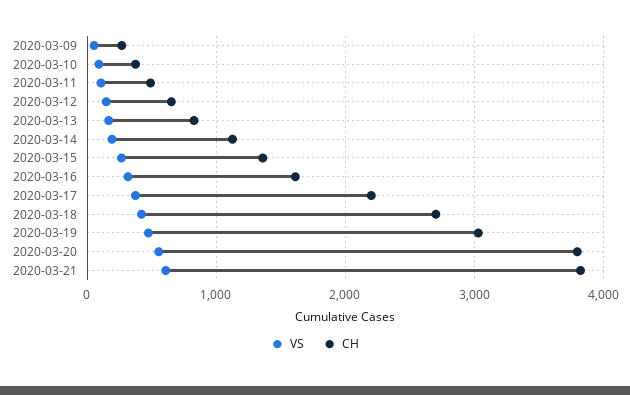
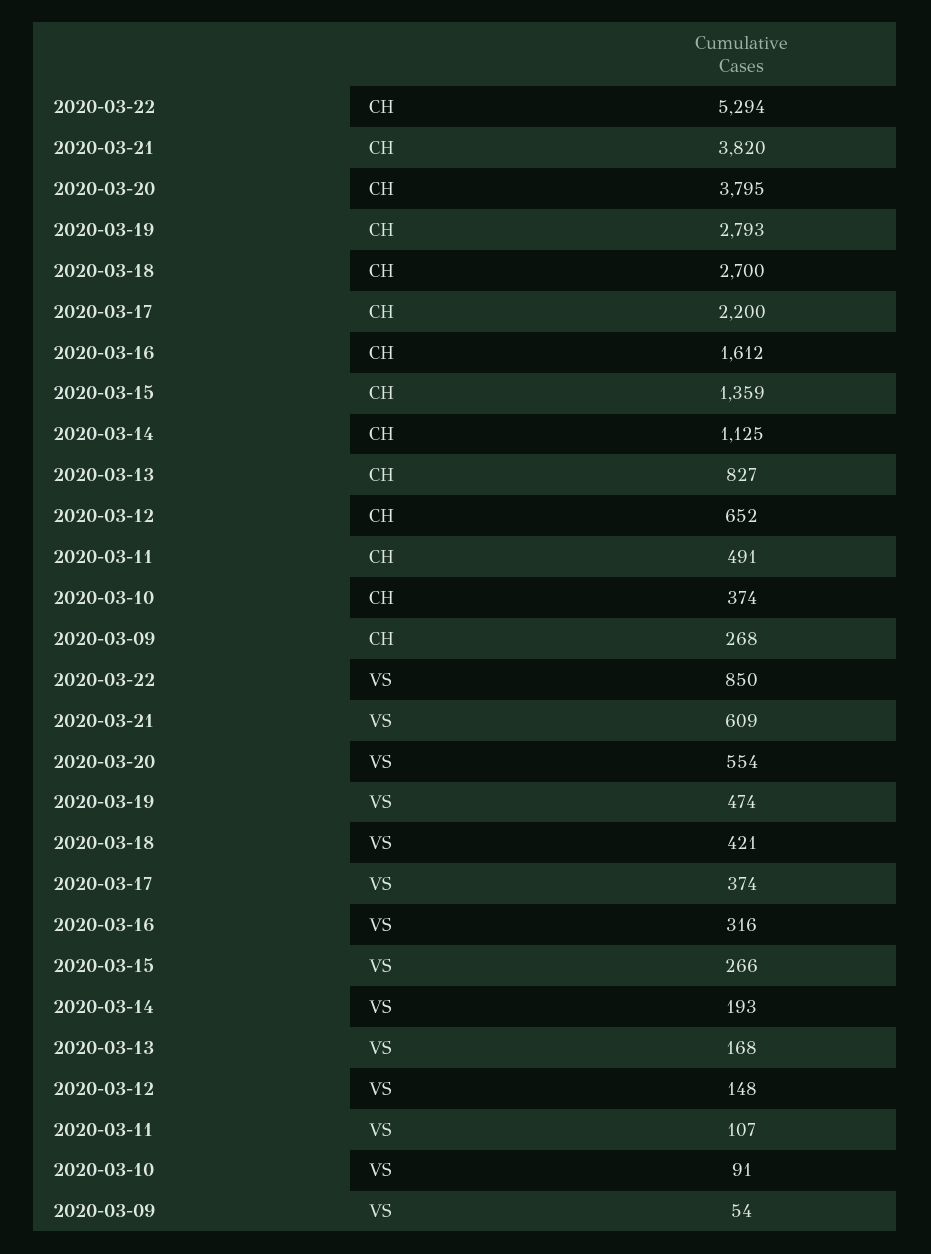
CH, 2020-03-19: 3000 -> 2793
CH, 2020-03-22: none -> 5294
VS, 2020-03-22: none -> 850

